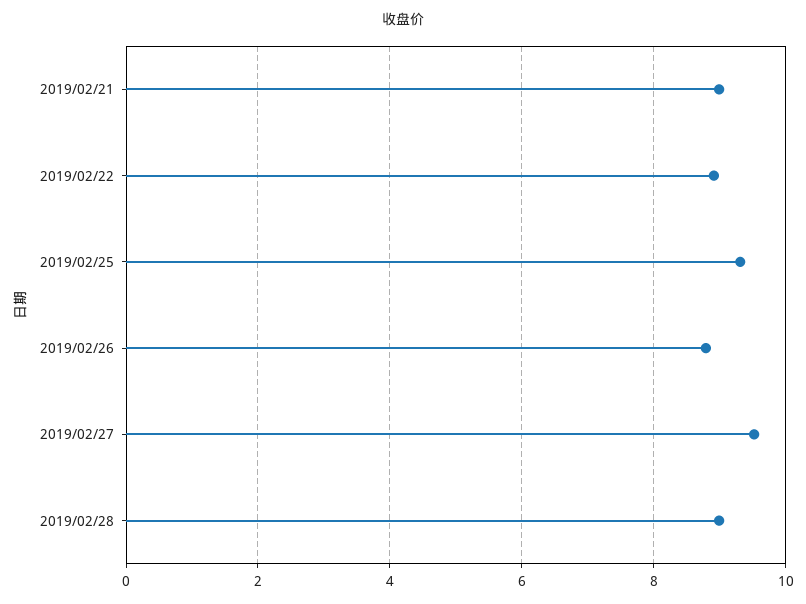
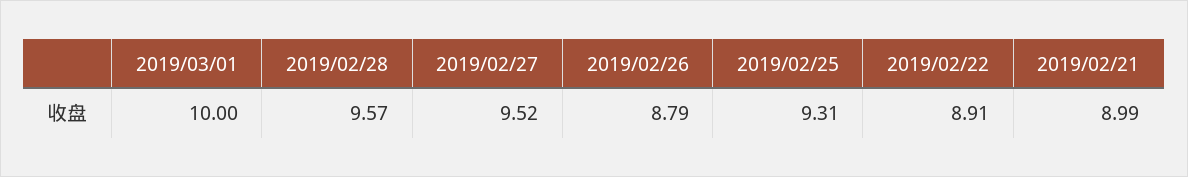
2019/02/28: 9 -> 9.57
2019/03/01: none -> 10

